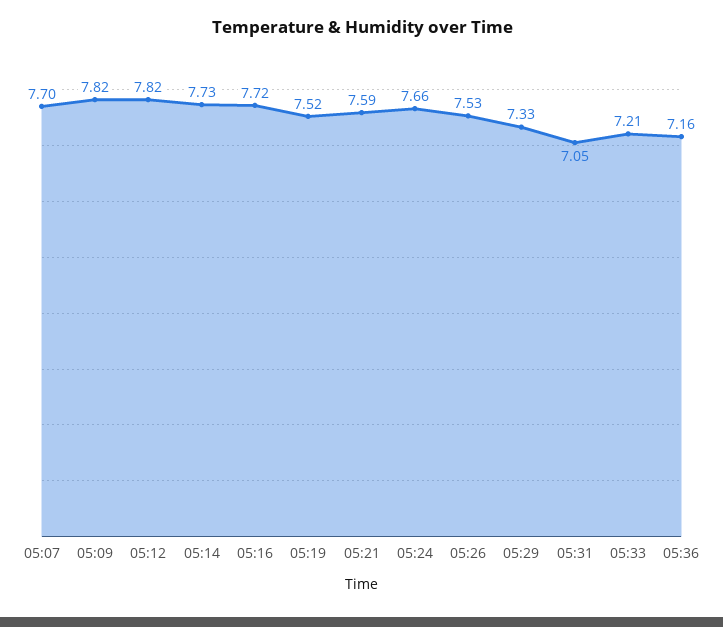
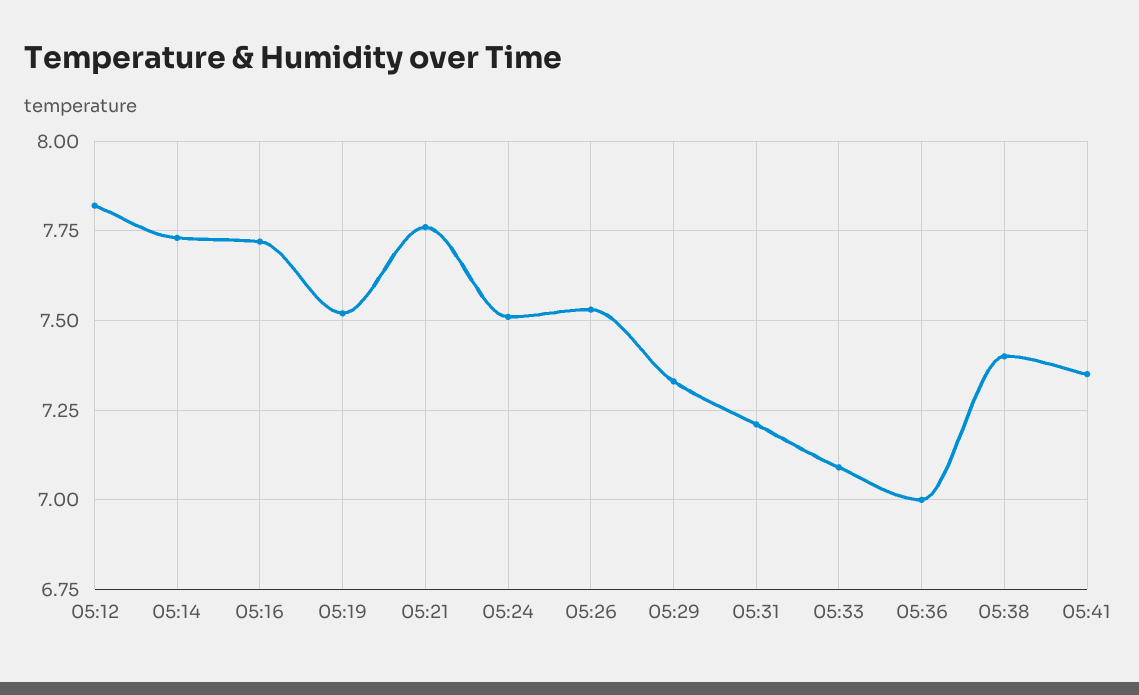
05:07: 7.7 -> none
05:09: 7.82 -> none
05:21: 7.59 -> 7.75
05:24: 7.66 -> 7.5
05:31: 7.05 -> 7.2
05:33: 7.21 -> 7.1
05:36: 7.16 -> 7
05:38: none -> 7.4
05:41: none -> 7.35

